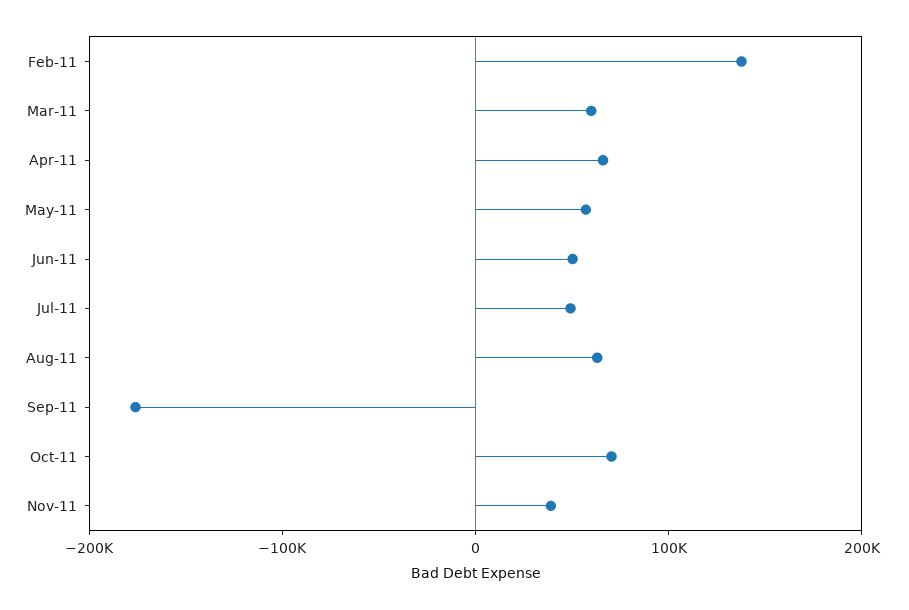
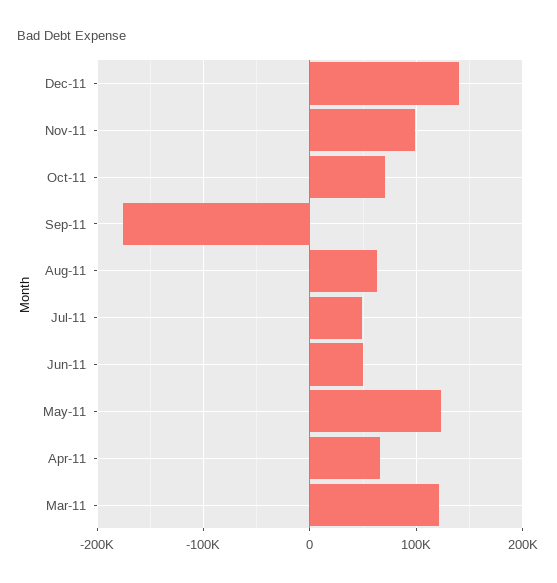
Feb-11: 140000 -> none
Mar-11: 60000 -> 120000
May-11: 60000 -> 120000
Nov-11: 40000 -> 100000
Dec-11: none -> 140000

